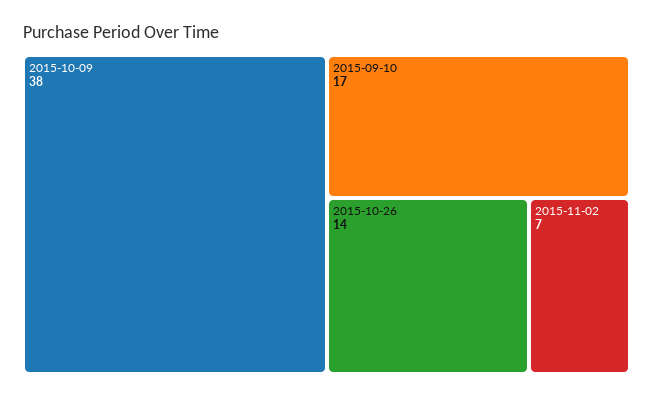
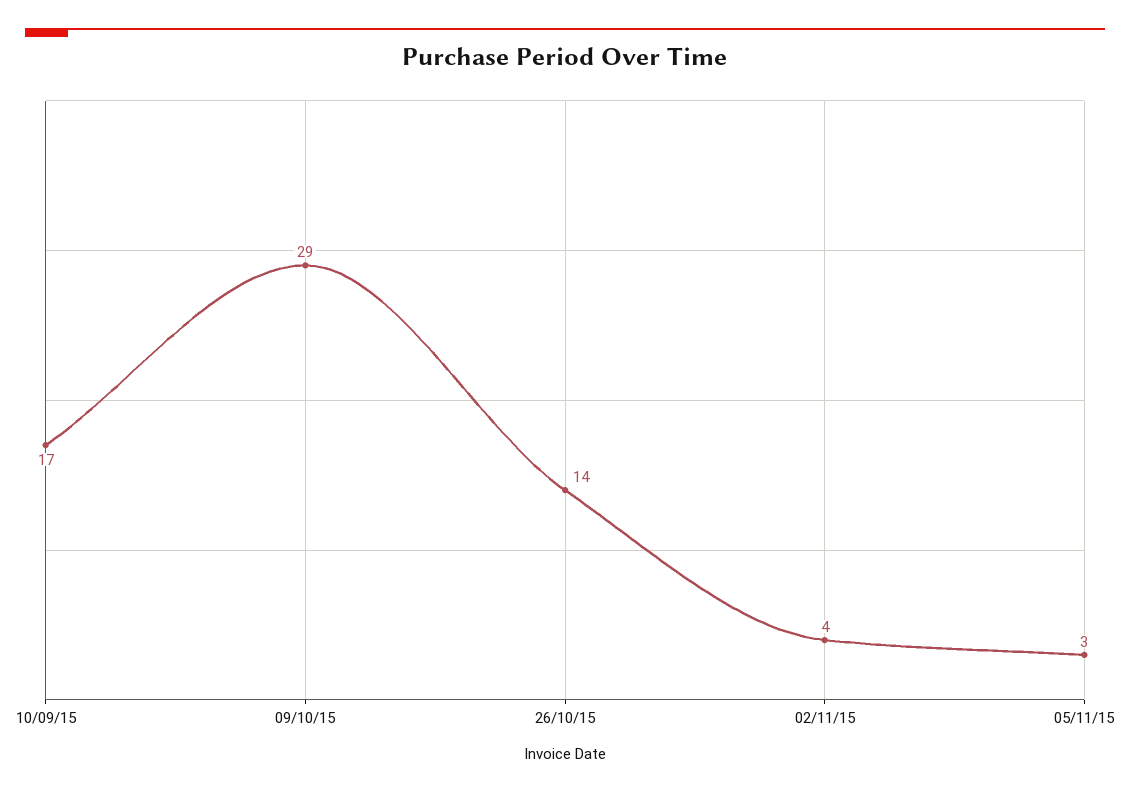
2015-10-09: 38 -> 29
2015-11-02: 7 -> 4
05/11/15: none -> 3

